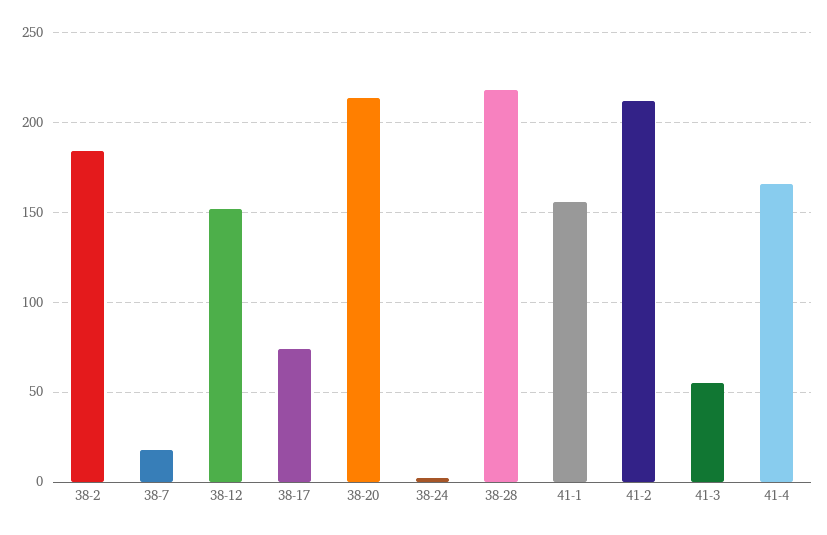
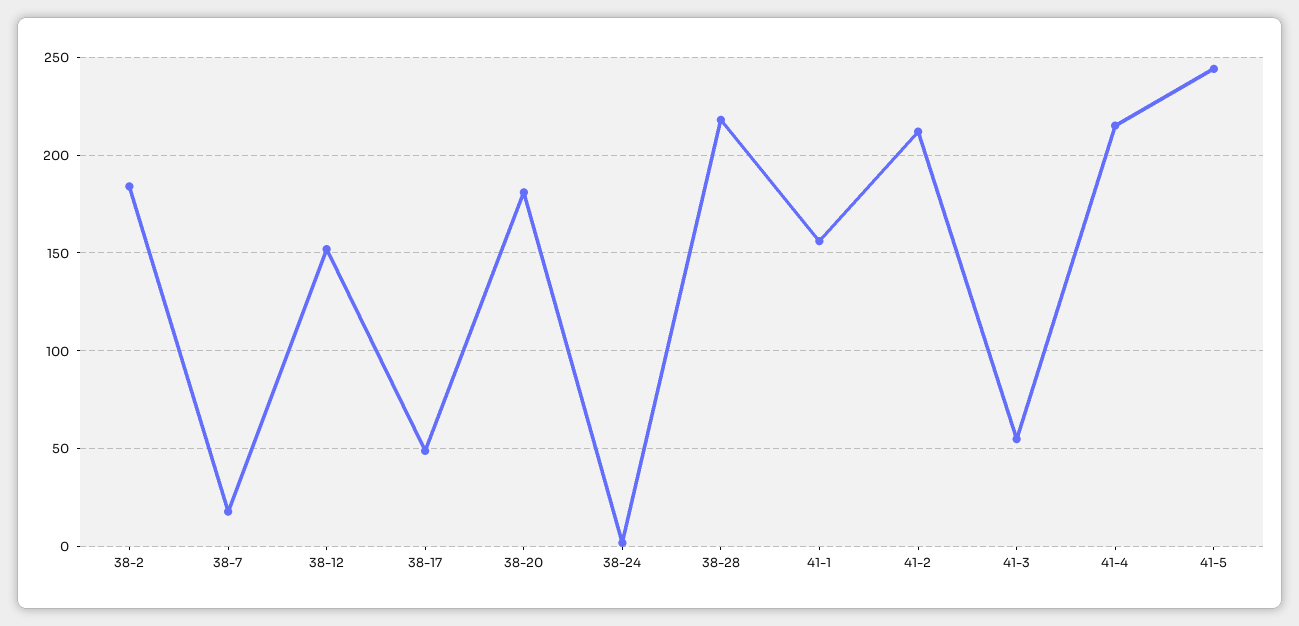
38-17: 75 -> 50
38-20: 215 -> 180
41-4: 165 -> 215
41-5: none -> 245

